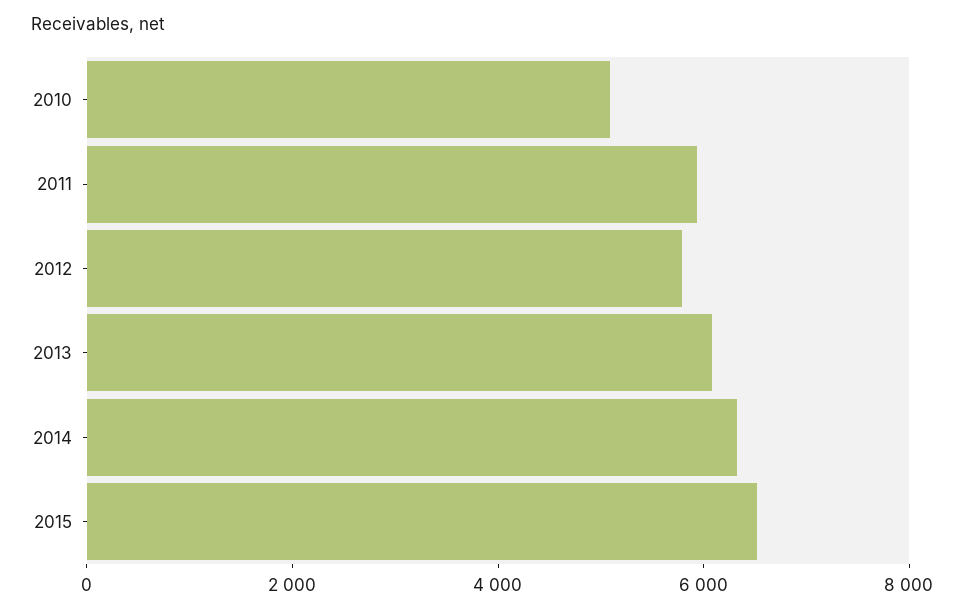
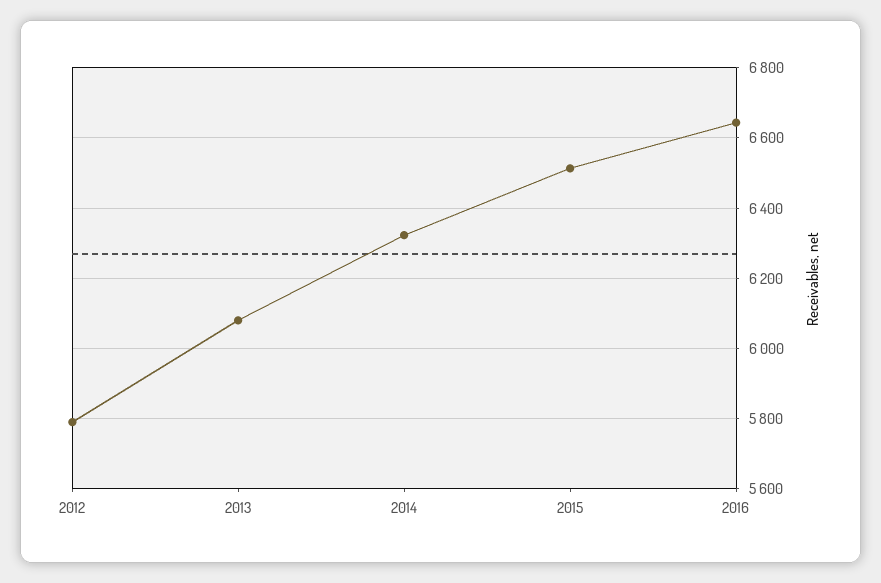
2010: 5000 -> none
2011: 6000 -> none
2016: none -> 6640

